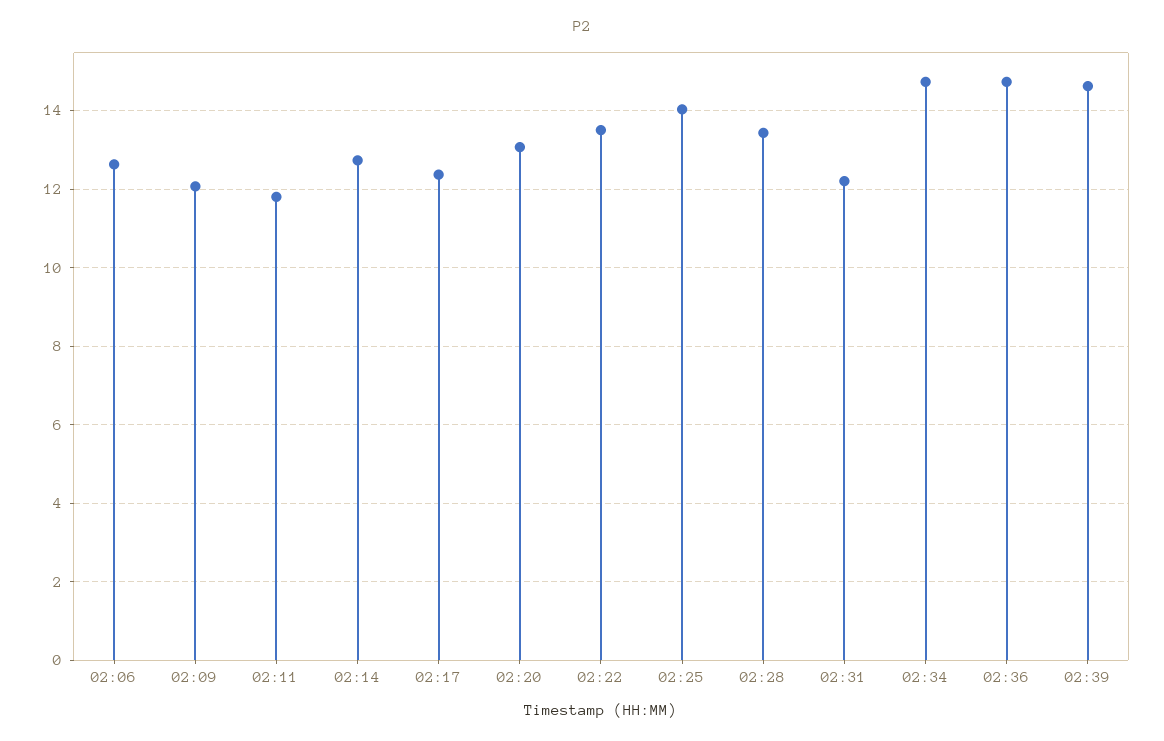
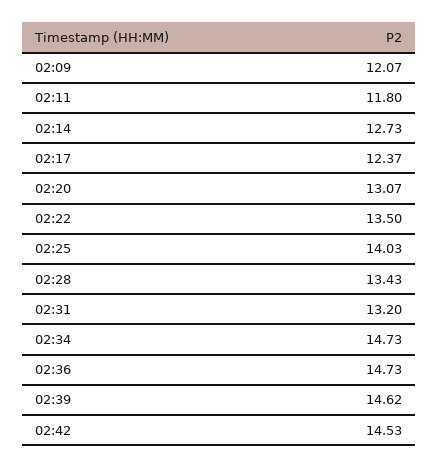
02:06: 12.6 -> none
02:31: 12.2 -> 13.2
02:42: none -> 14.53

